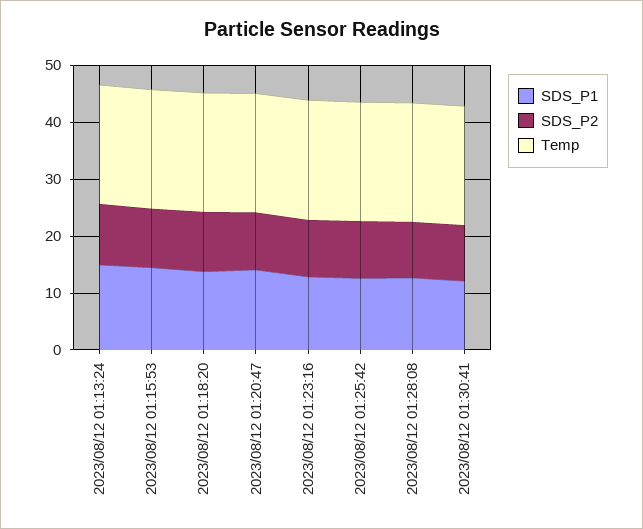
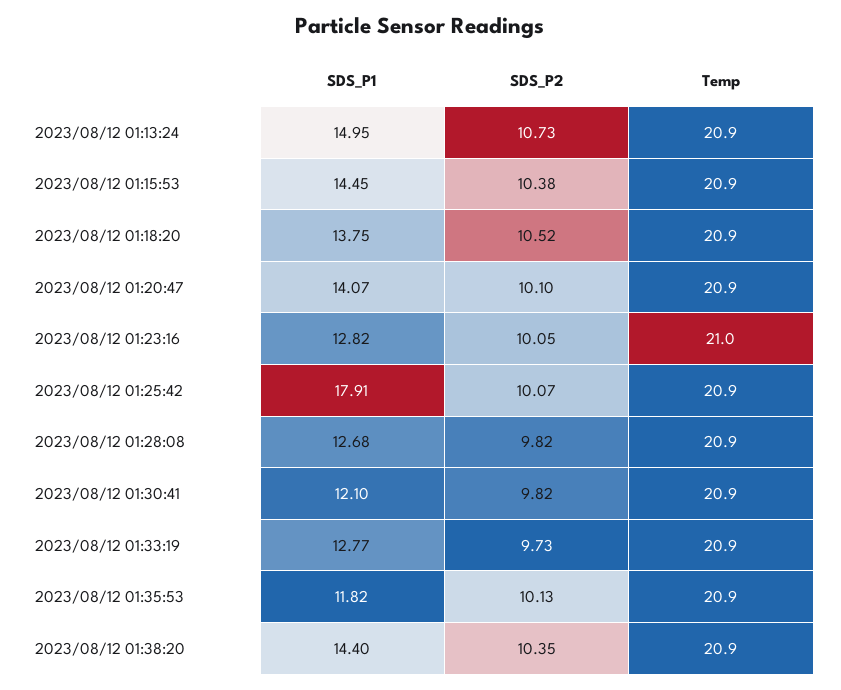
SDS_P1, 2023/08/12 01:25:42: 12 -> 17.91
SDS_P1, 2023/08/12 01:33:19: none -> 12.77
SDS_P2, 2023/08/12 01:33:19: none -> 9.73
Temp, 2023/08/12 01:33:19: none -> 20.9
SDS_P1, 2023/08/12 01:35:53: none -> 11.82
SDS_P2, 2023/08/12 01:35:53: none -> 10.13
Temp, 2023/08/12 01:35:53: none -> 20.9
SDS_P1, 2023/08/12 01:38:20: none -> 14.4
SDS_P2, 2023/08/12 01:38:20: none -> 10.35
Temp, 2023/08/12 01:38:20: none -> 20.9

